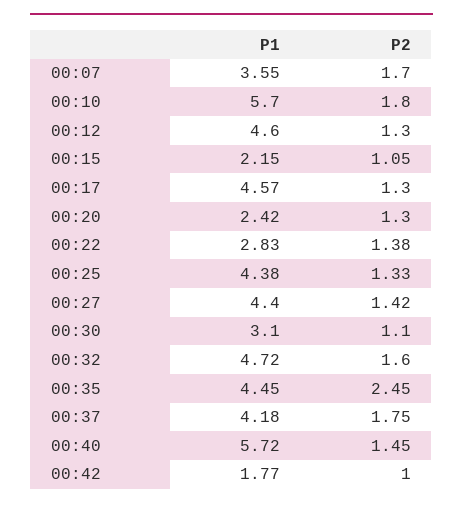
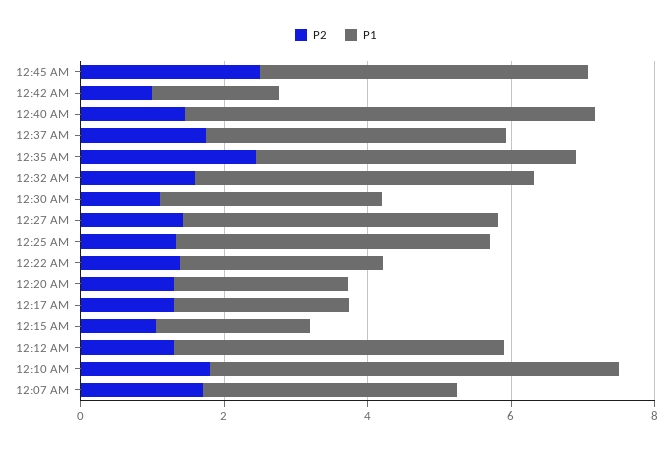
P1, 00:17: 4.57 -> 2.5
P2, 12:45 AM: none -> 2.5
P1, 12:45 AM: none -> 4.5

